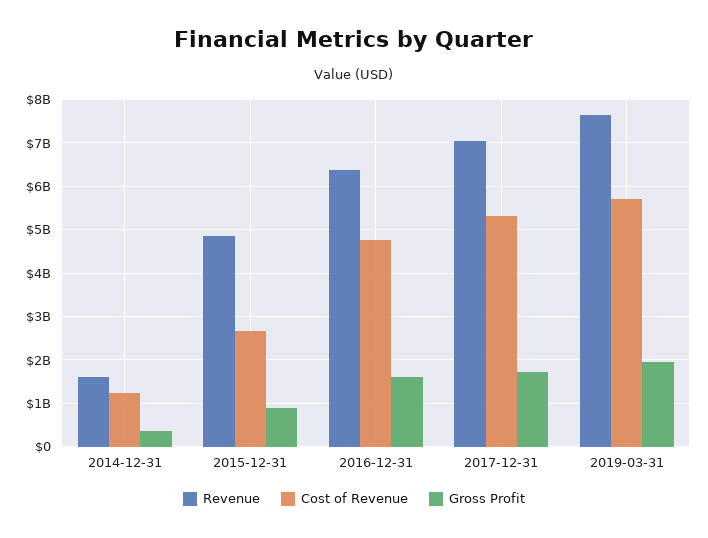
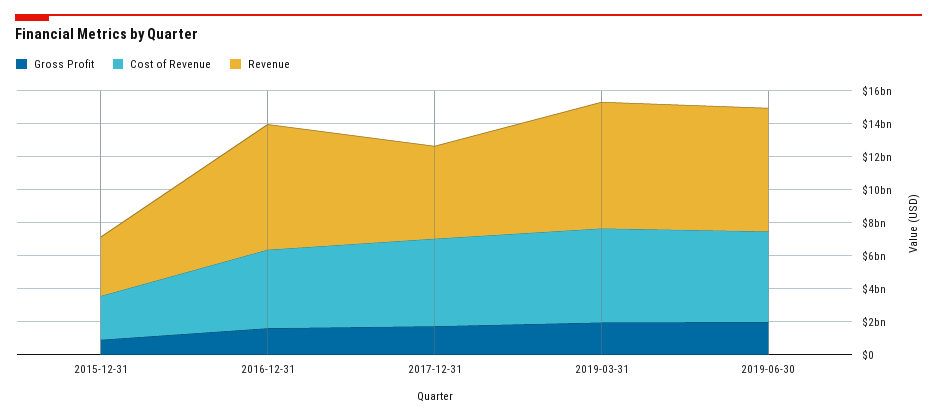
Revenue, 2014-12-31: 1600000000 -> none
Cost of Revenue, 2014-12-31: 1200000000 -> none
Gross Profit, 2014-12-31: 400000000 -> none
Revenue, 2015-12-31: 4800000000 -> 3500000000
Revenue, 2016-12-31: 6400000000 -> 7500000000
Revenue, 2017-12-31: 7000000000 -> 5500000000
Gross Profit, 2019-06-30: none -> 2000000000
Cost of Revenue, 2019-06-30: none -> 5500000000
Revenue, 2019-06-30: none -> 7500000000

